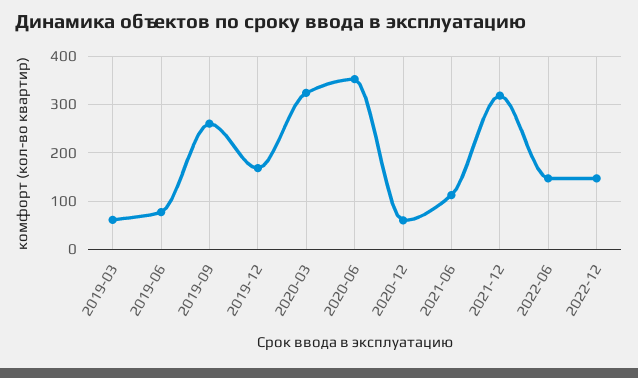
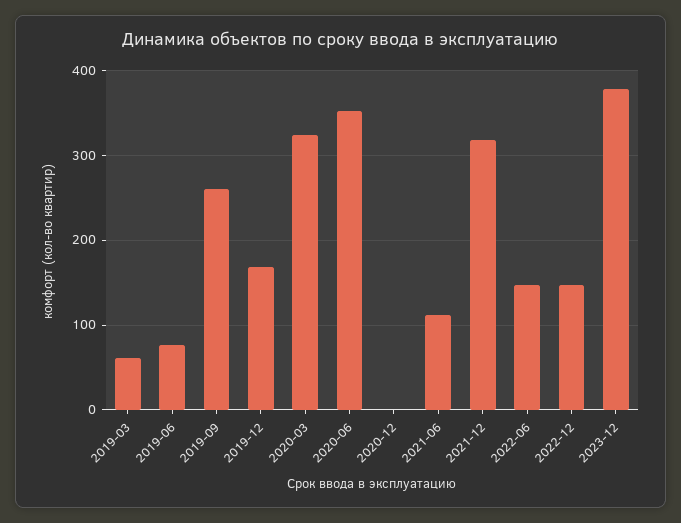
2020-12: 60 -> 0
2023-12: none -> 380

